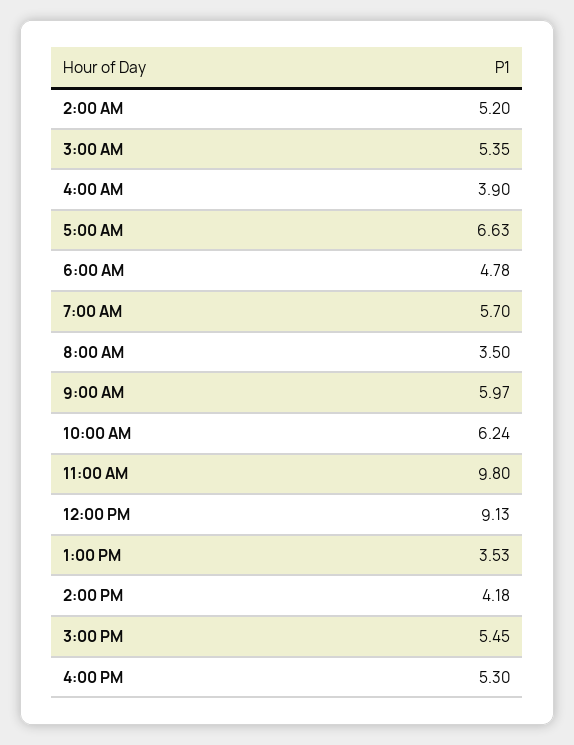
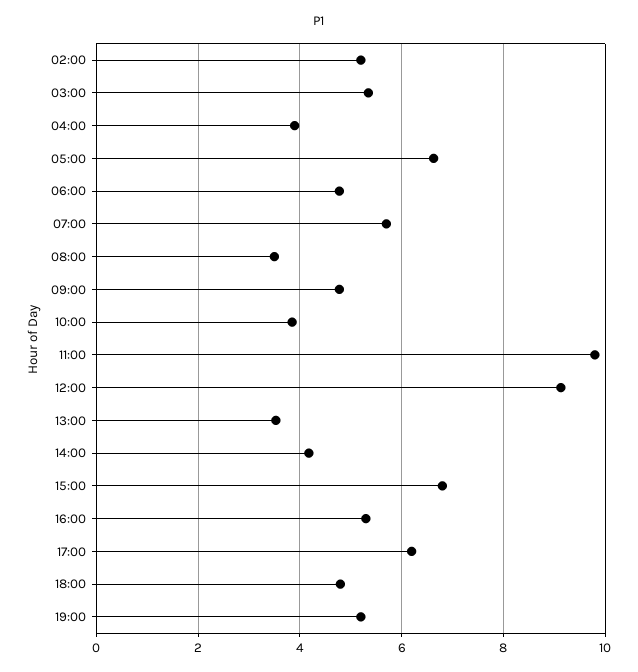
9:00 AM: 5.97 -> 4.8
10:00 AM: 6.24 -> 3.8
3:00 PM: 5.45 -> 6.8
17:00: none -> 6.2
18:00: none -> 4.8
19:00: none -> 5.2

